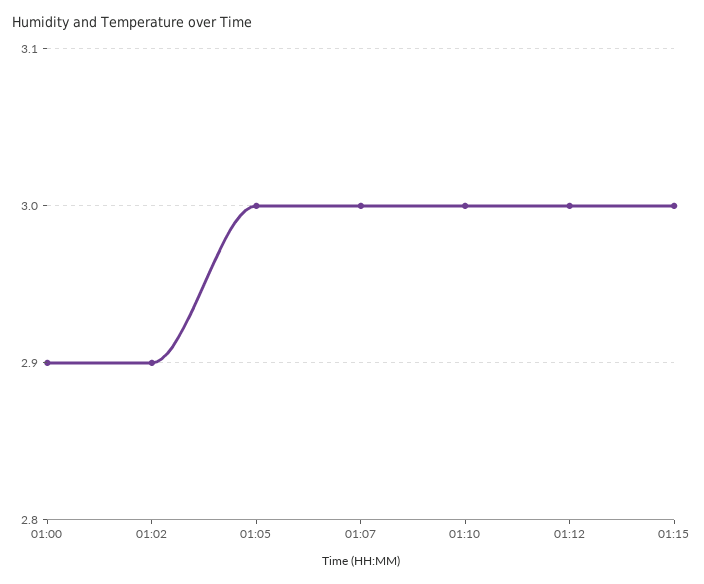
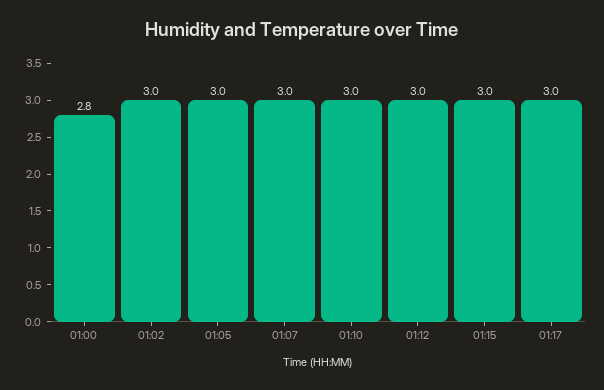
01:00: 2.9 -> 2.8
01:02: 2.9 -> 3
01:17: none -> 3

